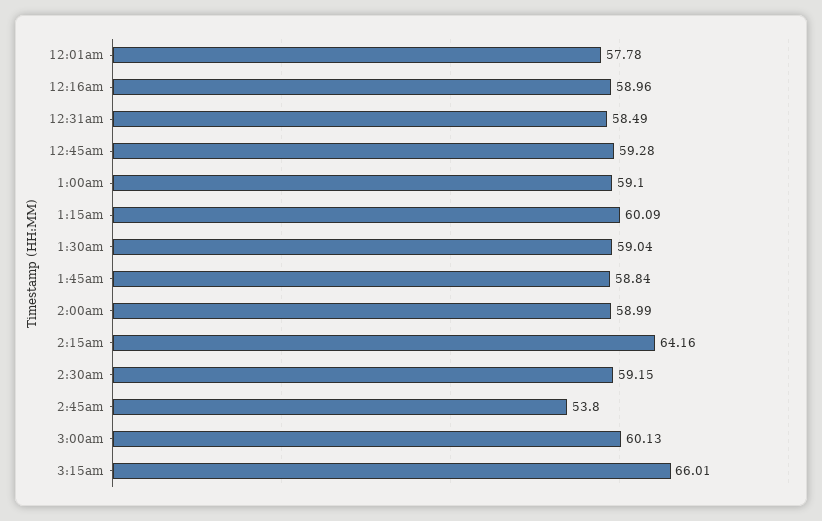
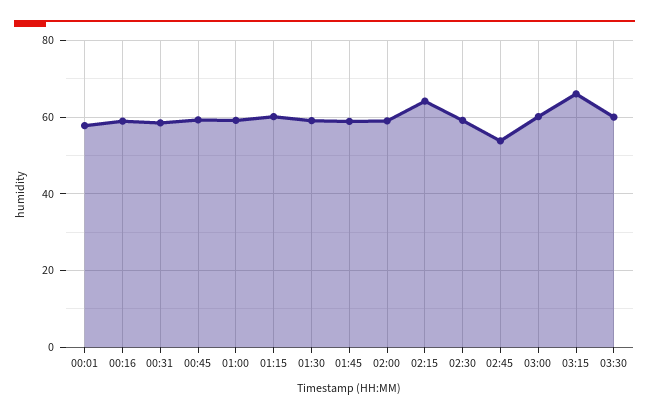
03:30: none -> 60

